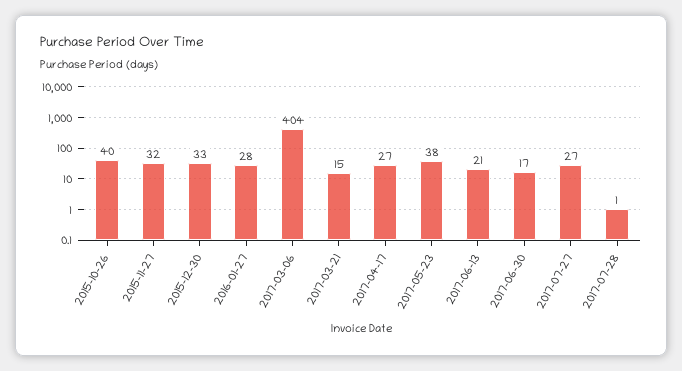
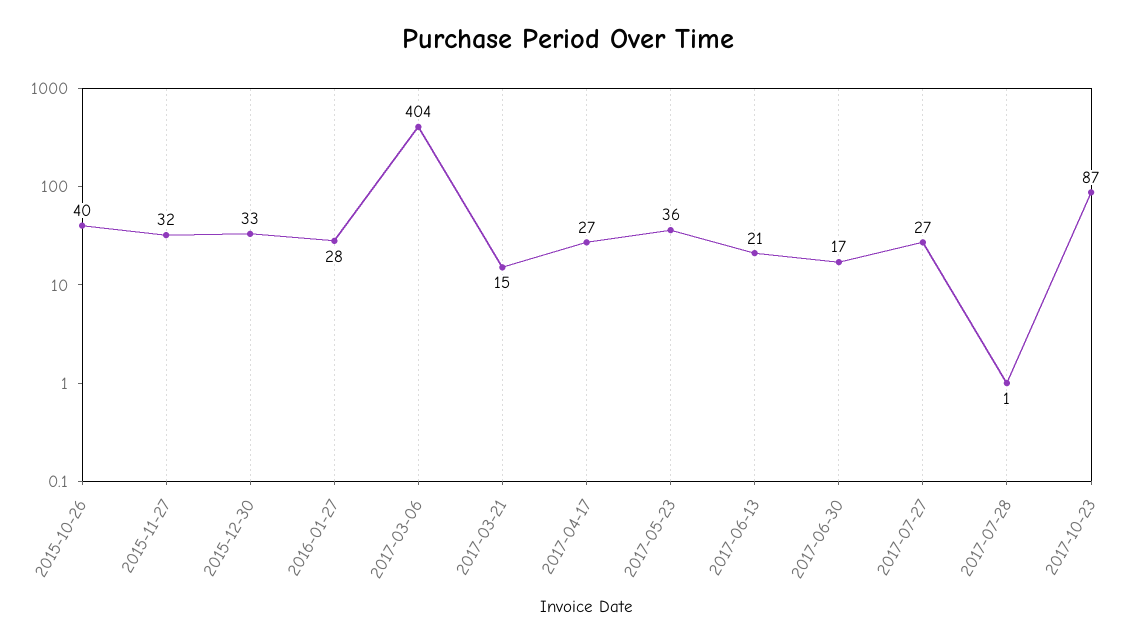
2017-05-23: 38 -> 36
2017-10-23: none -> 87

